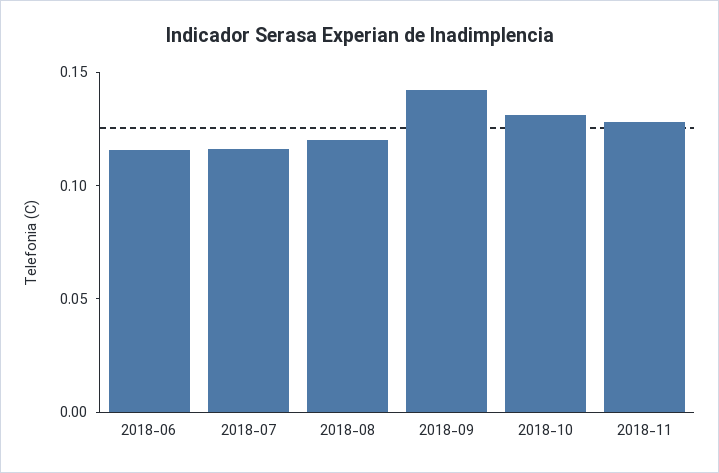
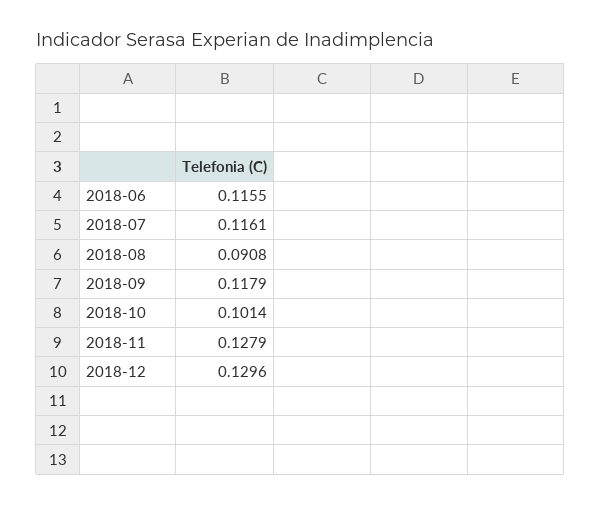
2018-08: 0.12 -> 0.0908
2018-09: 0.14 -> 0.1179
2018-10: 0.13 -> 0.1014
2018-12: none -> 0.1296

